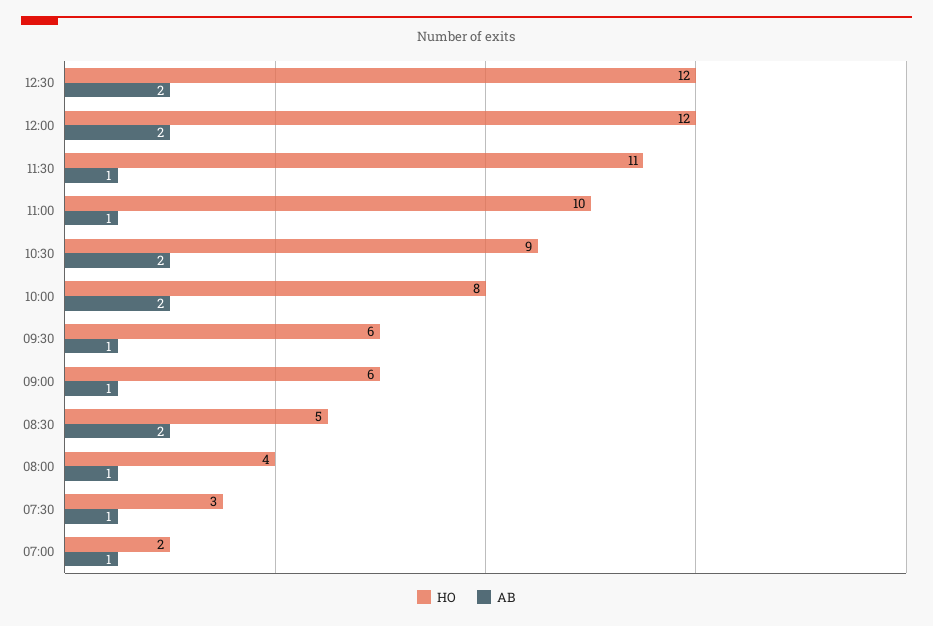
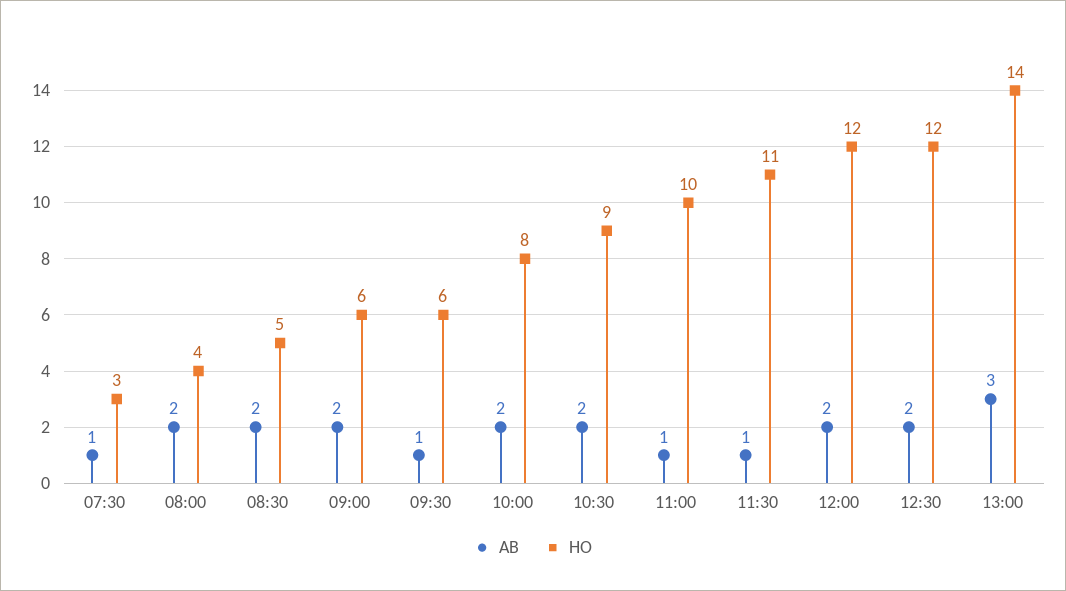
AB, 09:00: 1 -> 2
AB, 08:00: 1 -> 2
HO, 07:00: 2 -> none
AB, 07:00: 1 -> none
AB, 13:00: none -> 3
HO, 13:00: none -> 14

